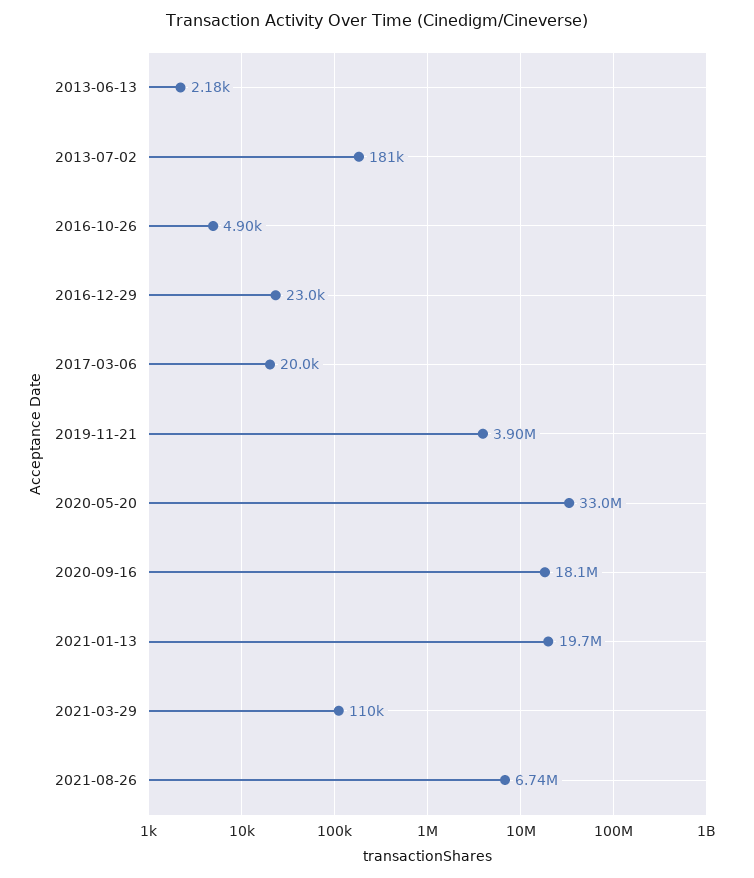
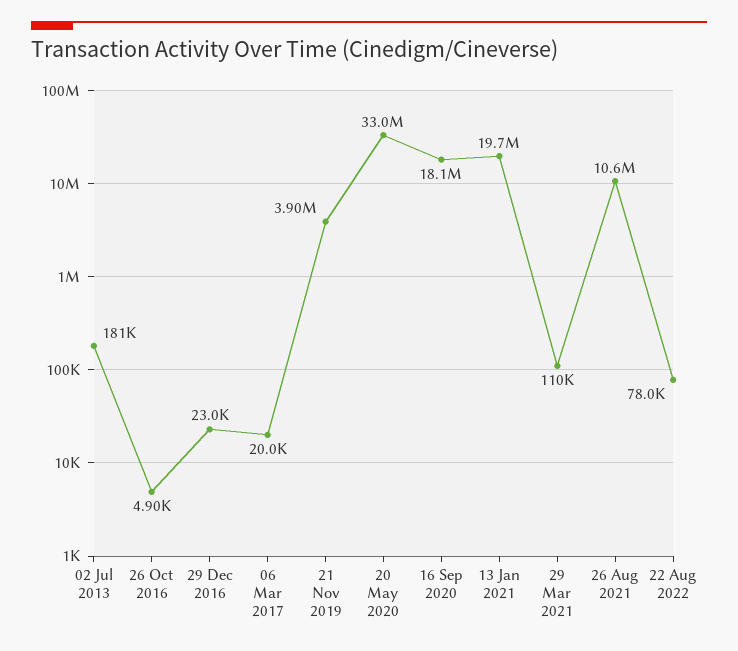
2013-06-13: 2180 -> none
2021-08-26: 6740000 -> 10600000
22 Aug 2022: none -> 78000

